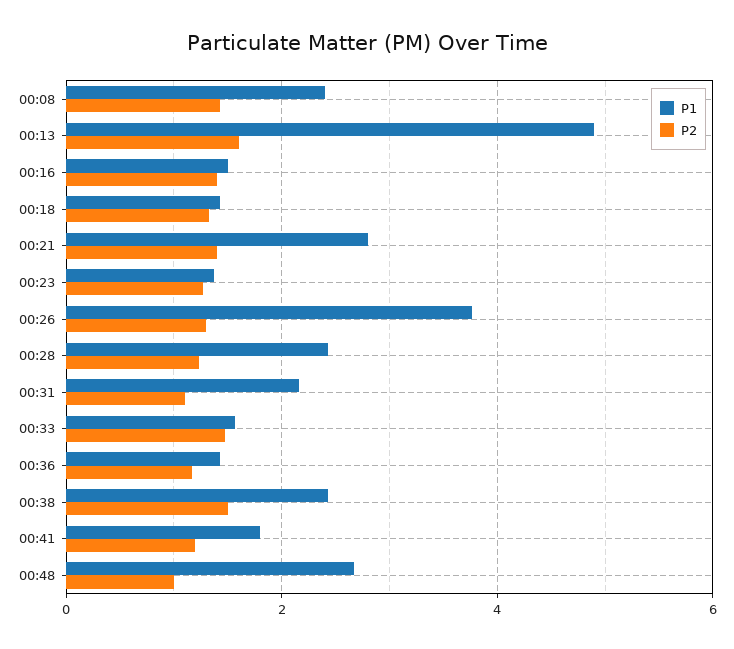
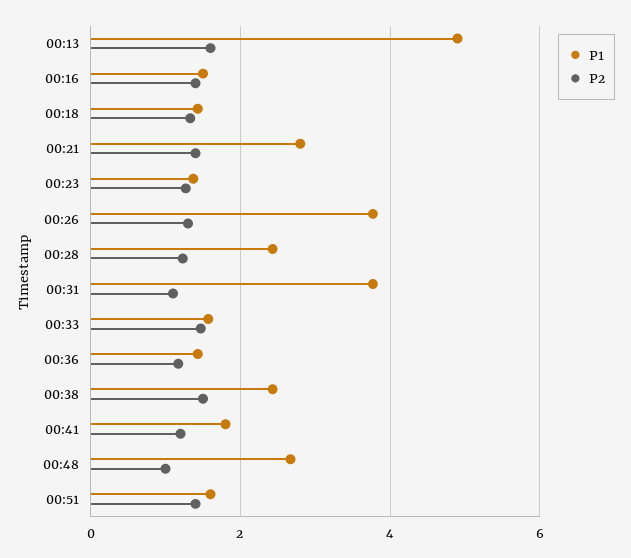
P1, 00:08: 2.4 -> none
P2, 00:08: 1.4 -> none
P1, 00:31: 2.2 -> 3.8
P1, 00:51: none -> 1.6
P2, 00:51: none -> 1.4

